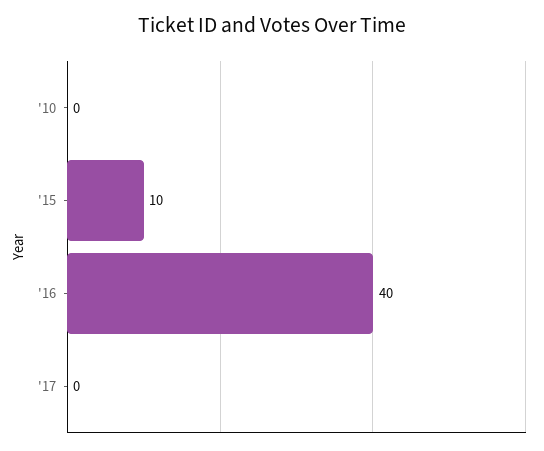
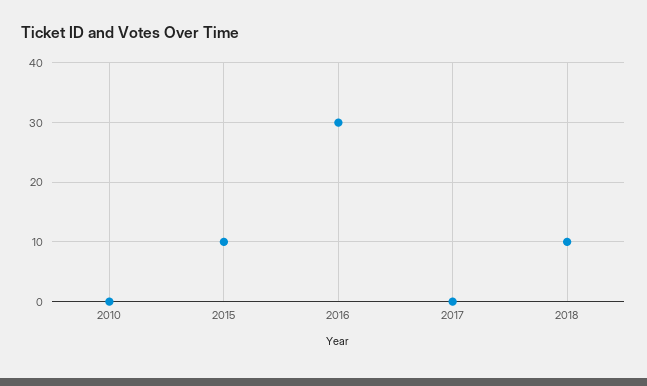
'16: 40 -> 30
2018: none -> 10

